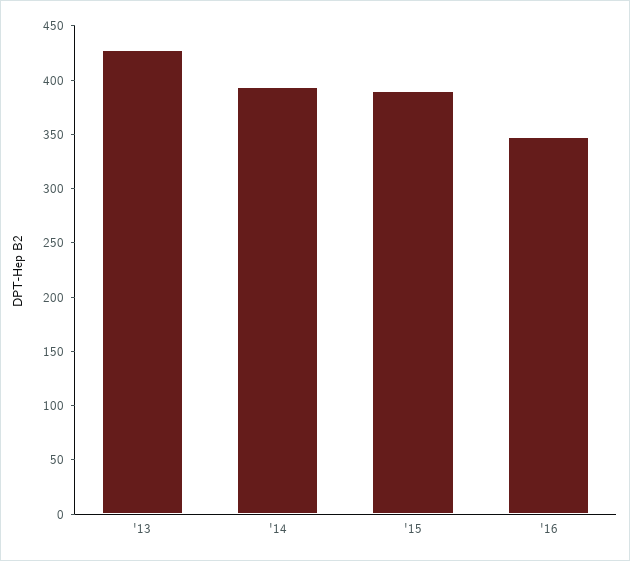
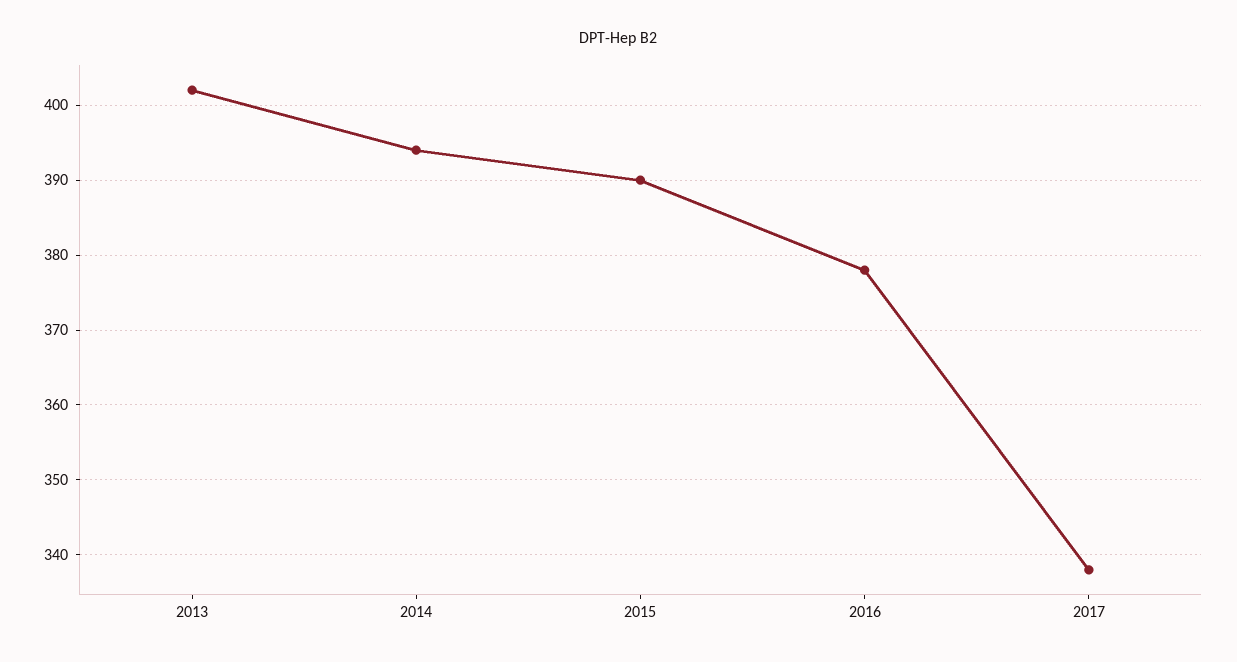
'13: 430 -> 402
'16: 350 -> 378
2017: none -> 338

